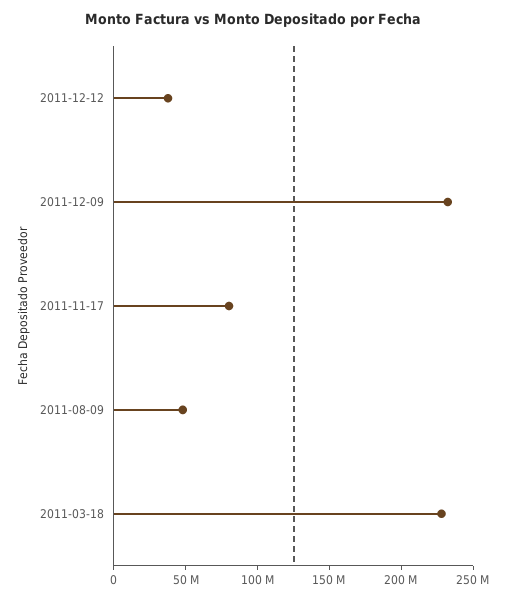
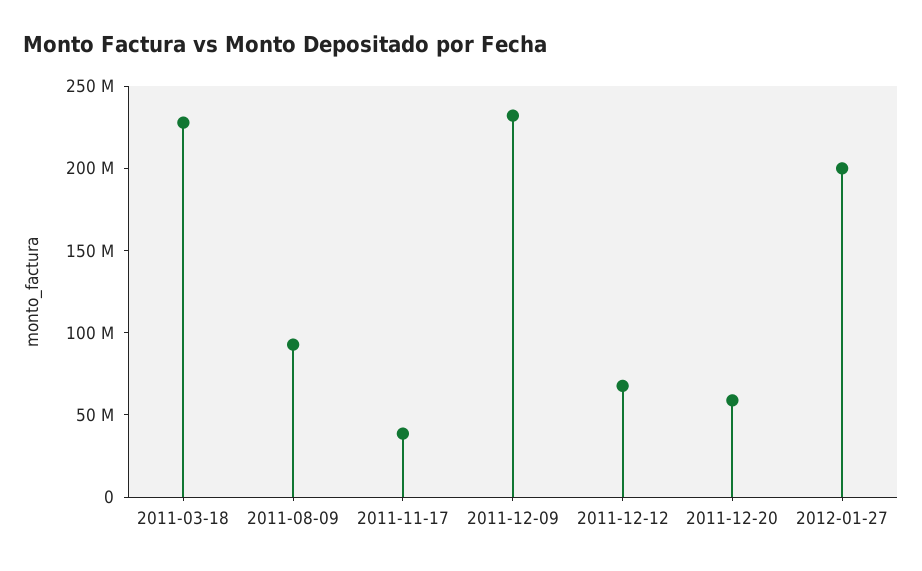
2011-12-12: 40000000 -> 70000000
2011-11-17: 80000000 -> 40000000
2011-08-09: 50000000 -> 90000000
2011-12-20: none -> 60000000
2012-01-27: none -> 200000000

